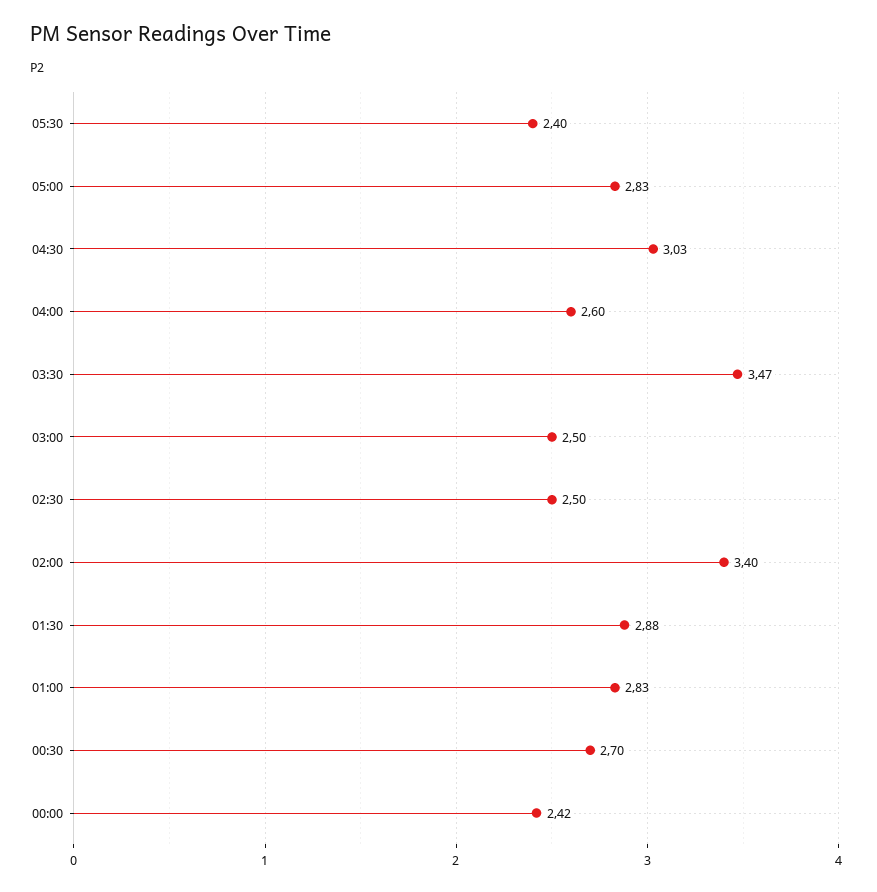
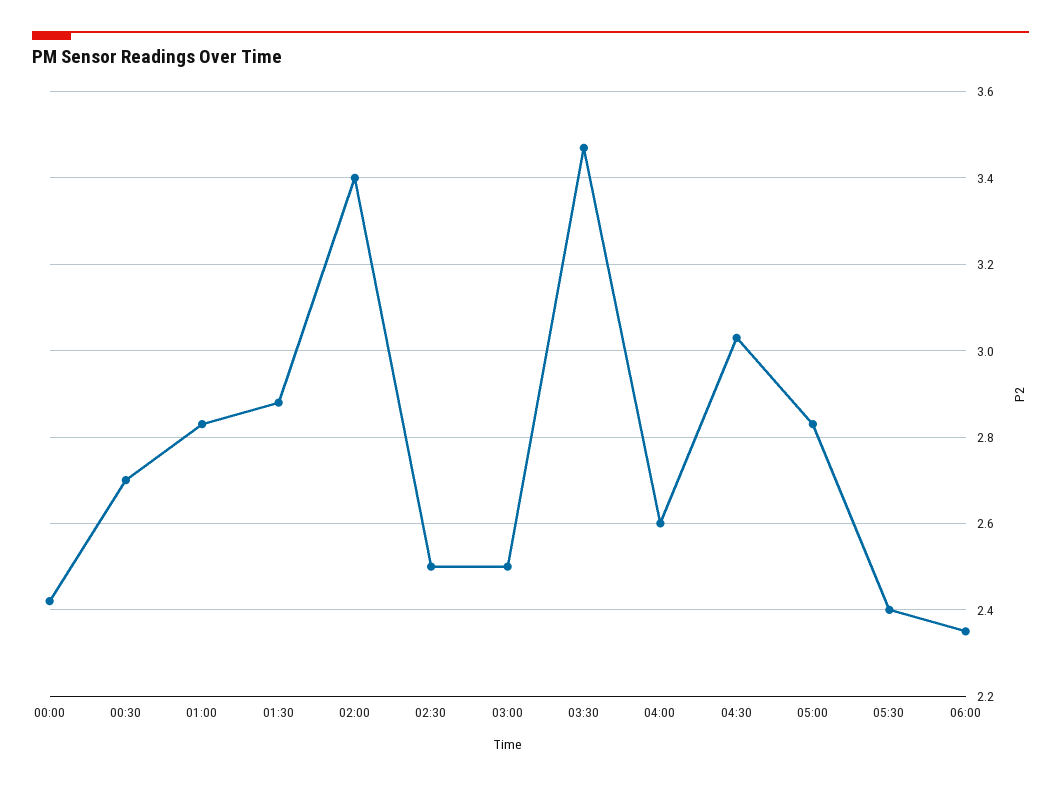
06:00: none -> 2.35

